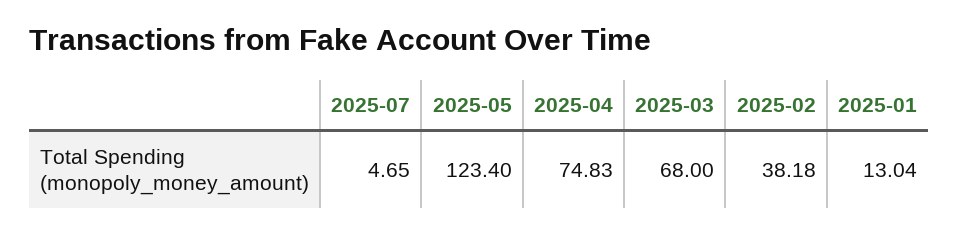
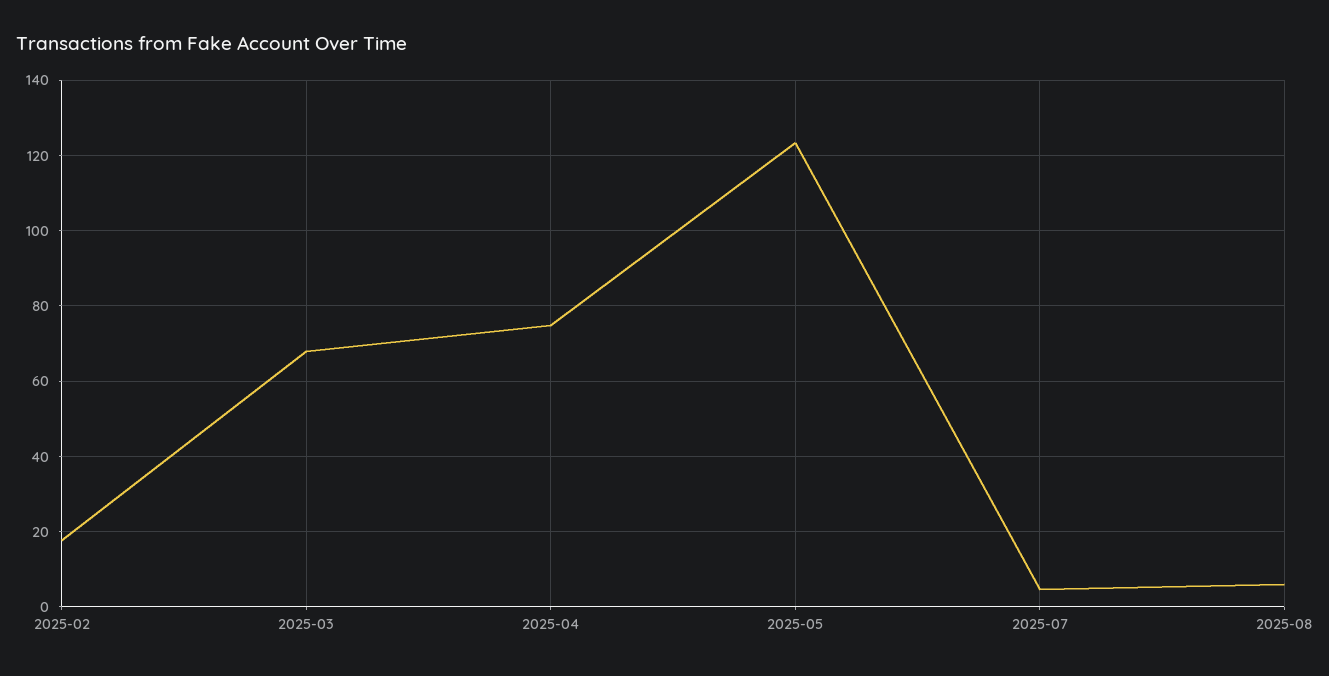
2025-02: 38.18 -> 18
2025-01: 13.04 -> none
2025-08: none -> 6

